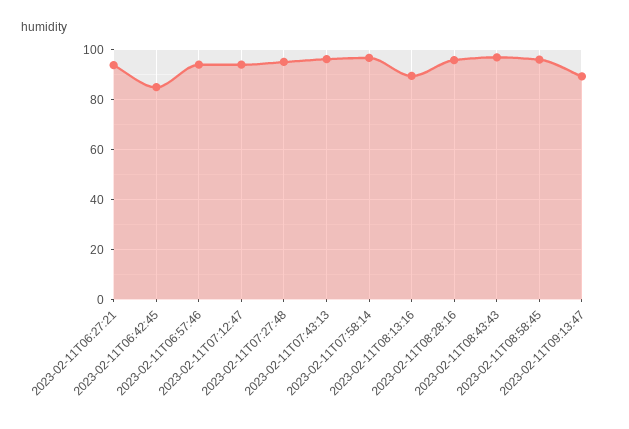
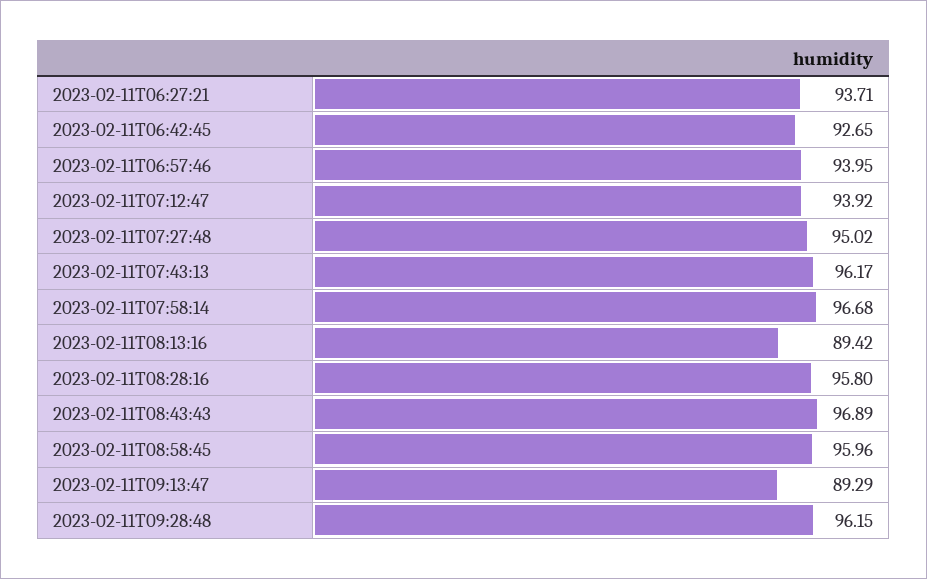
2023-02-11T06:42:45: 85 -> 92.65
2023-02-11T09:28:48: none -> 96.15

